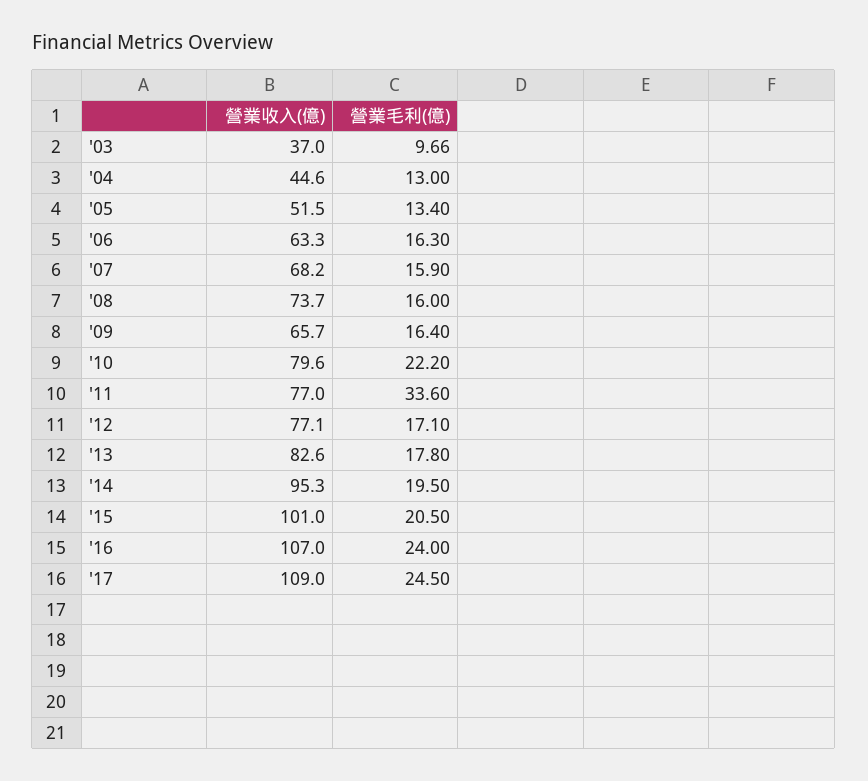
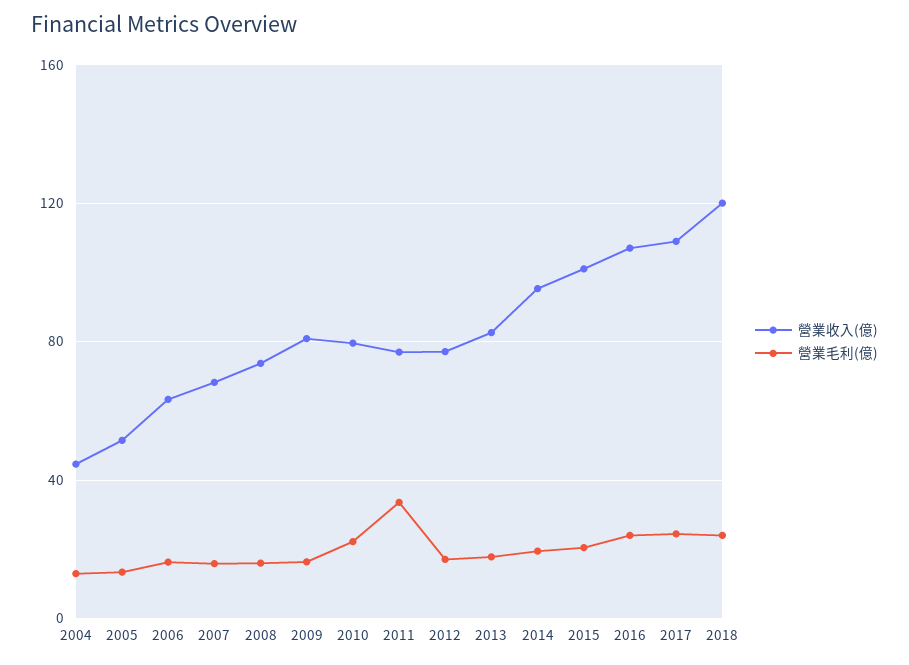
營業收入(億), '03: 37 -> none
營業毛利(億), '03: 9.66 -> none
營業收入(億), '09: 65.7 -> 80
營業收入(億), 2018: none -> 120
營業毛利(億), 2018: none -> 25

